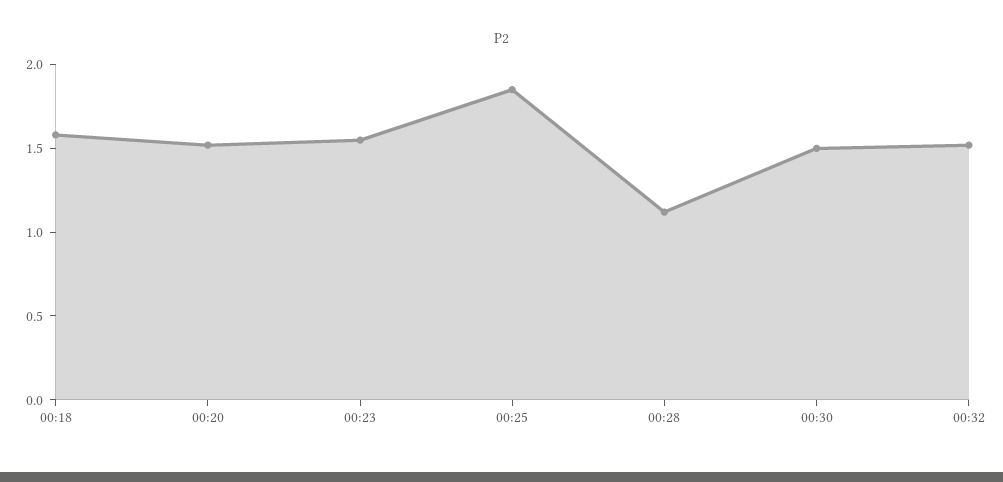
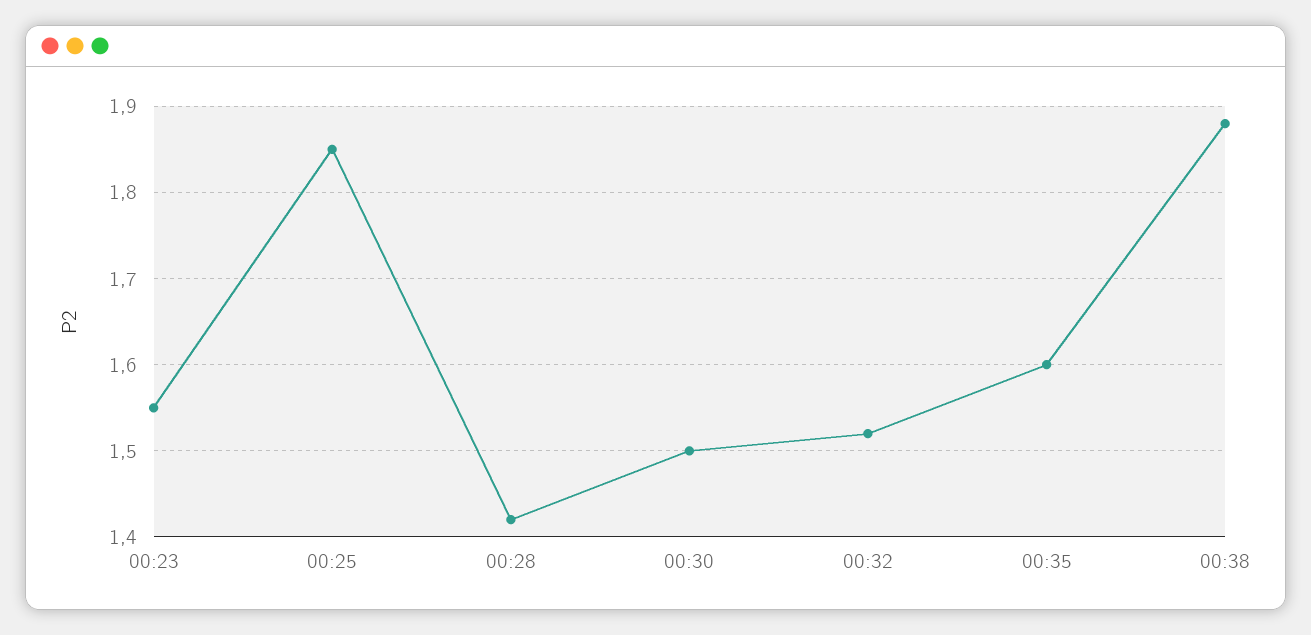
00:18: 1.6 -> none
00:20: 1.5 -> none
00:28: 1.1 -> 1.42
00:35: none -> 1.6
00:38: none -> 1.88

